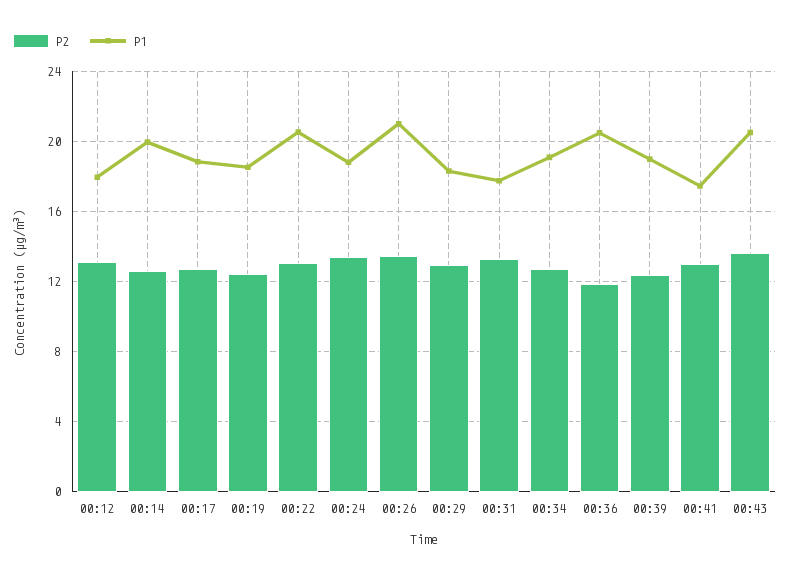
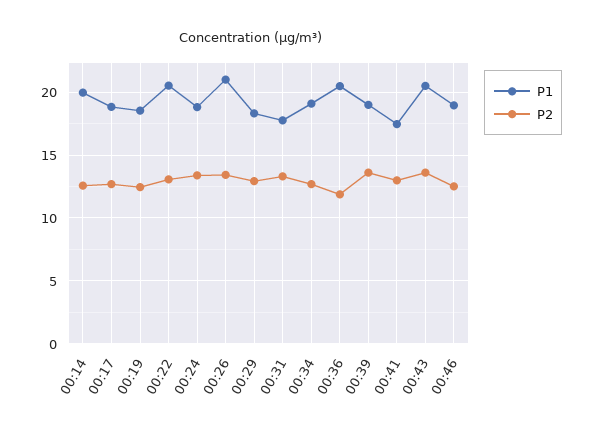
P2, 00:12: 13 -> none
P1, 00:12: 18 -> none
P2, 00:39: 12.5 -> 13.5
P1, 00:46: none -> 19
P2, 00:46: none -> 12.5

